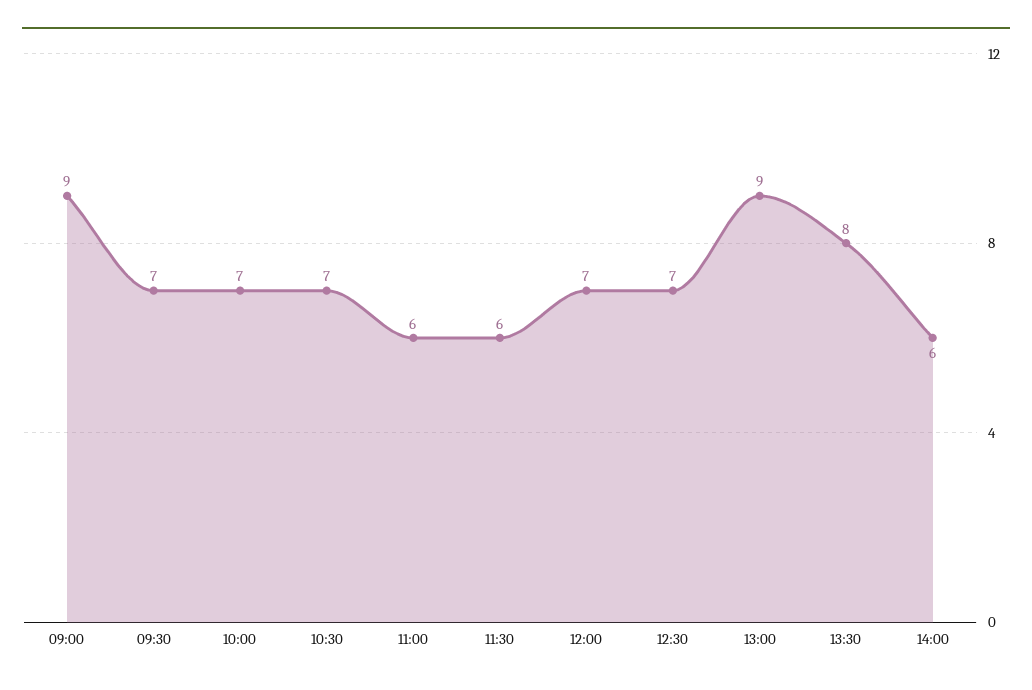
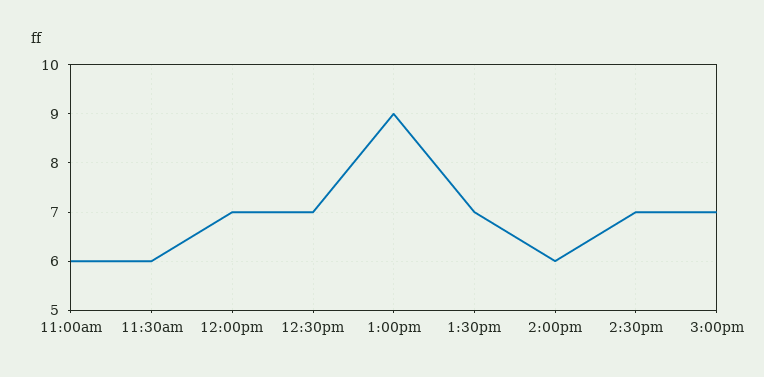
09:00: 9 -> none
09:30: 7 -> none
10:00: 7 -> none
10:30: 7 -> none
13:30: 8 -> 7
2:30pm: none -> 7
3:00pm: none -> 7

